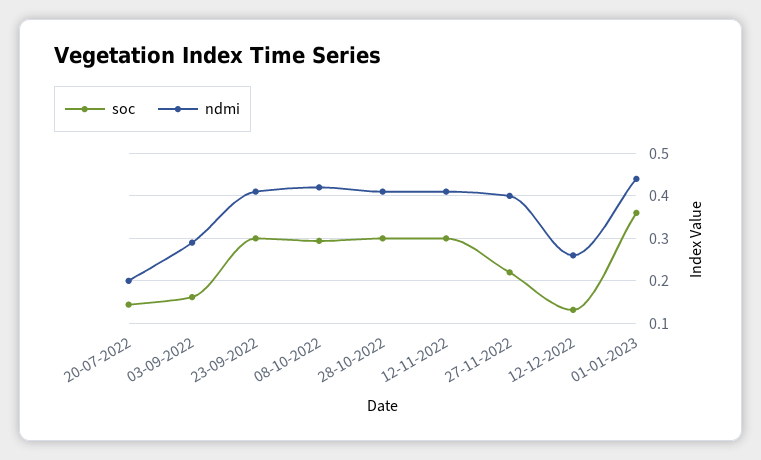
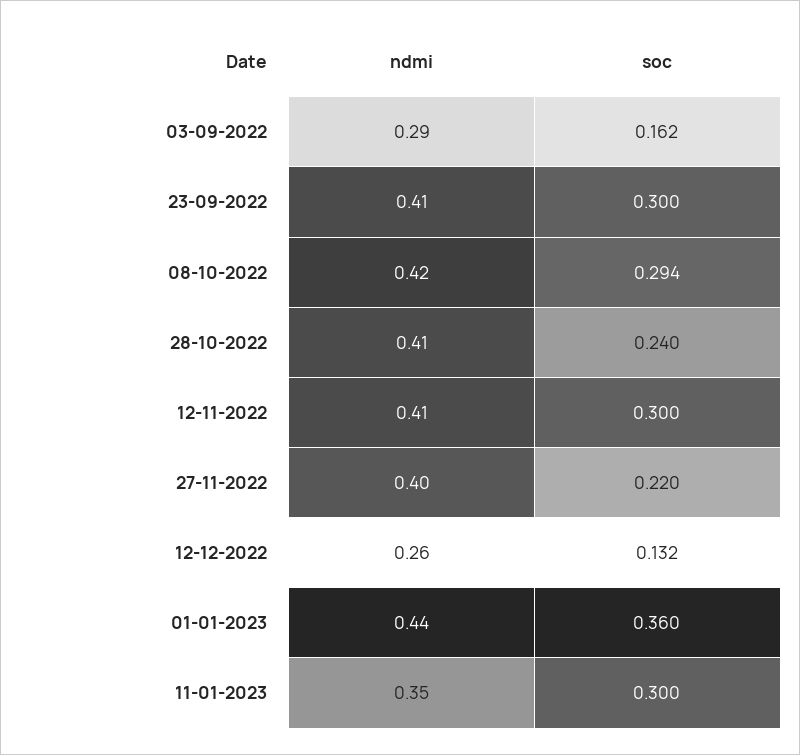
soc, 20-07-2022: 0.14 -> none
ndmi, 20-07-2022: 0.2 -> none
soc, 28-10-2022: 0.3 -> 0.24
ndmi, 11-01-2023: none -> 0.35
soc, 11-01-2023: none -> 0.3

